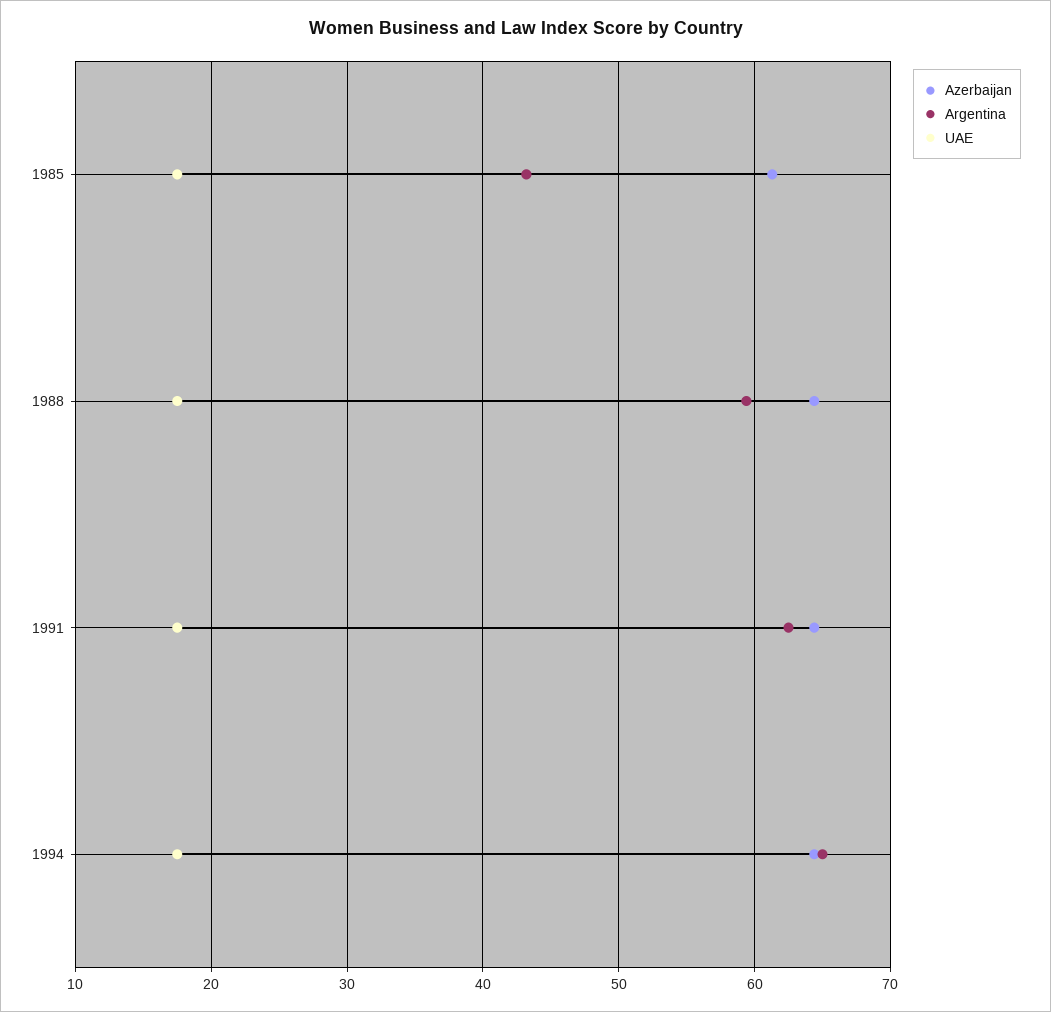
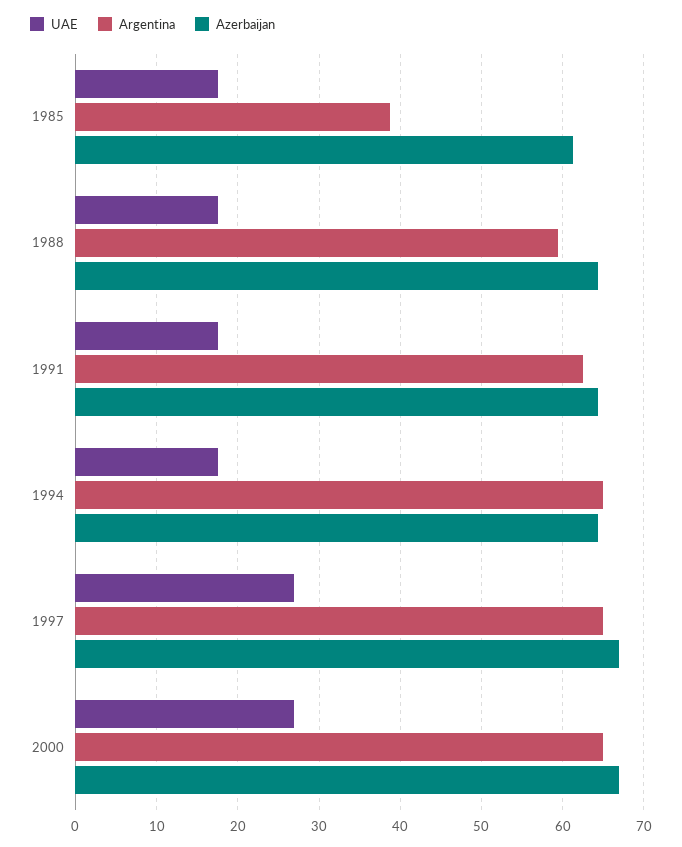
Argentina, 1985: 43 -> 39
UAE, 1997: none -> 27
Argentina, 1997: none -> 65
Azerbaijan, 1997: none -> 67
UAE, 2000: none -> 27
Argentina, 2000: none -> 65
Azerbaijan, 2000: none -> 67

